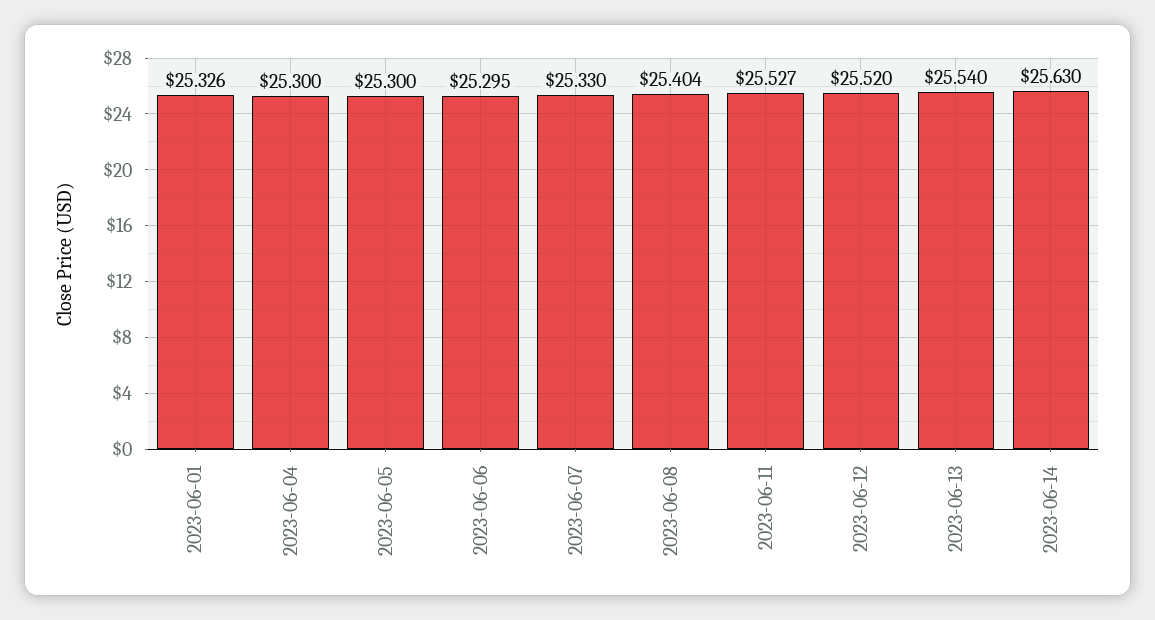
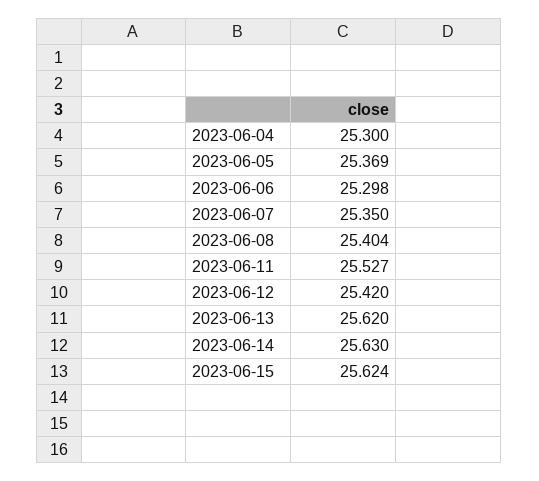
2023-06-01: 25.326 -> none
2023-06-05: 25.3 -> 25.369
2023-06-06: 25.295 -> 25.298
2023-06-07: 25.33 -> 25.35
2023-06-12: 25.52 -> 25.42
2023-06-13: 25.54 -> 25.62
2023-06-15: none -> 25.624

